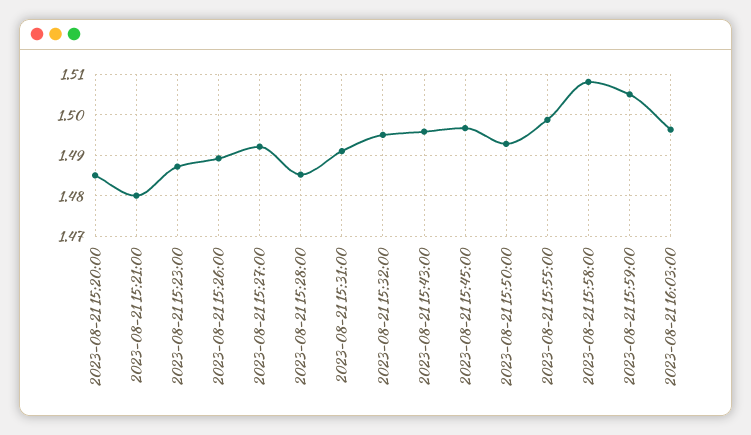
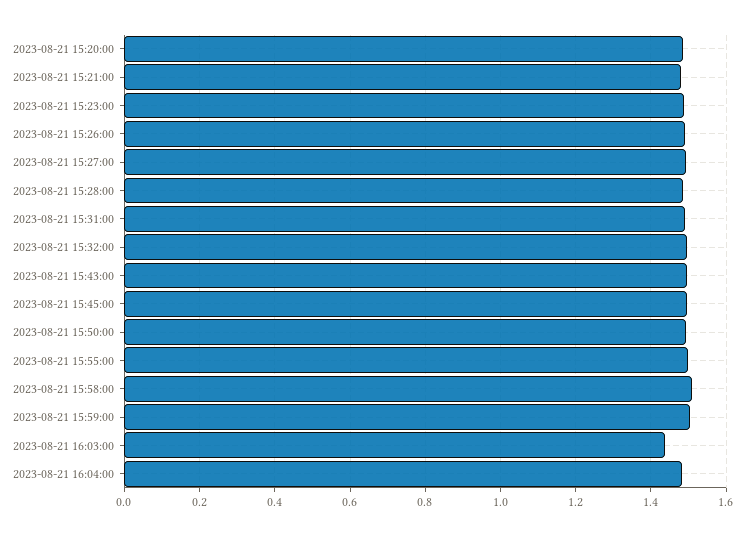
2023-08-21 16:03:00: 1.496 -> 1.44
2023-08-21 16:04:00: none -> 1.48

